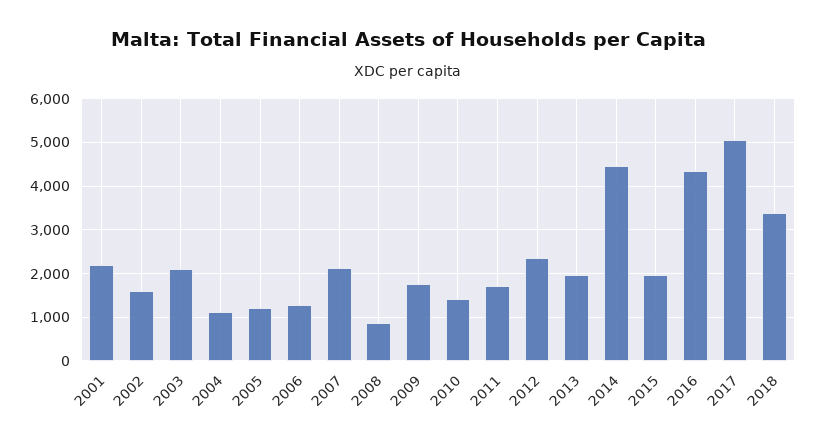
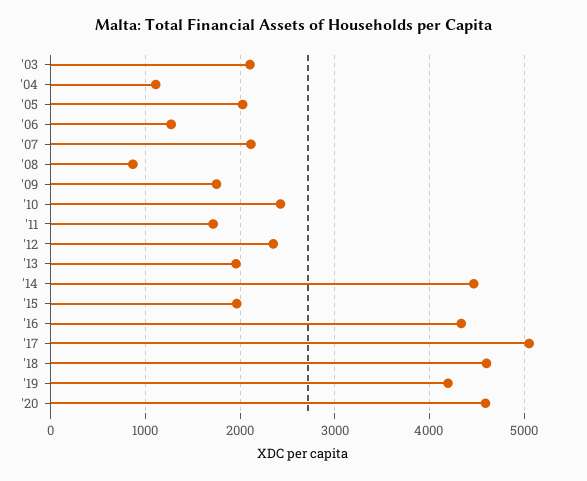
2001: 2200 -> none
2002: 1600 -> none
2005: 1200 -> 2000
2010: 1400 -> 2400
2018: 3400 -> 4600
'19: none -> 4200
'20: none -> 4600

